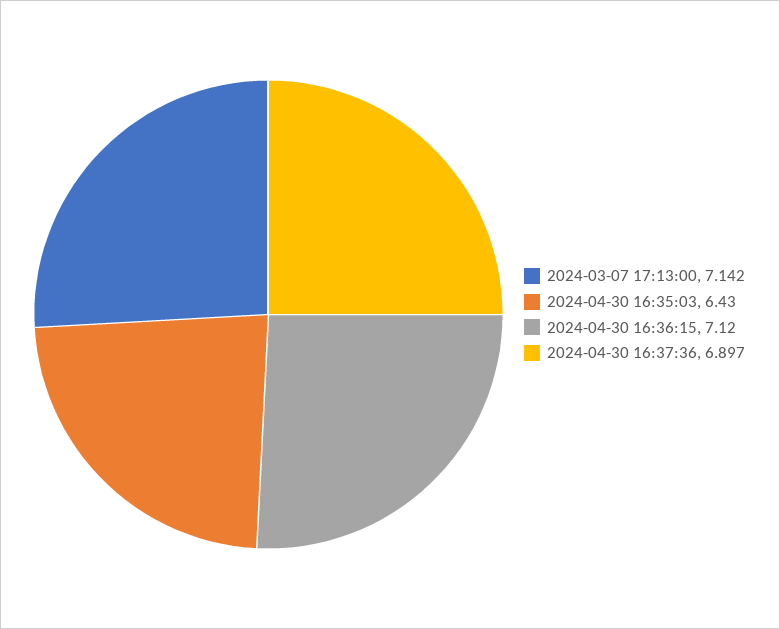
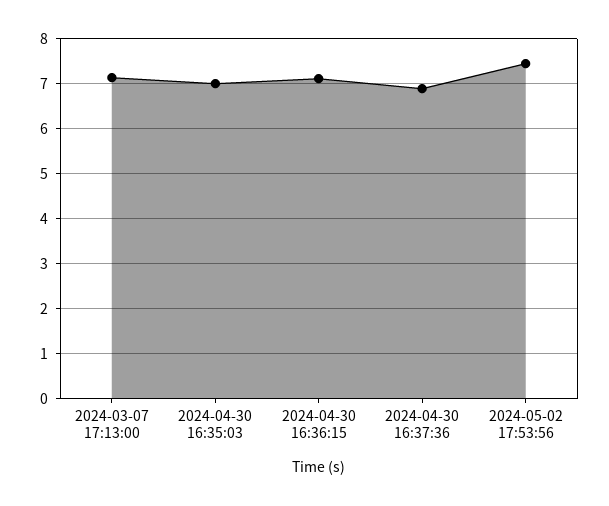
2024-04-30 16:35:03: 6.43 -> 7
2024-05-02 17:53:56: none -> 7.4

